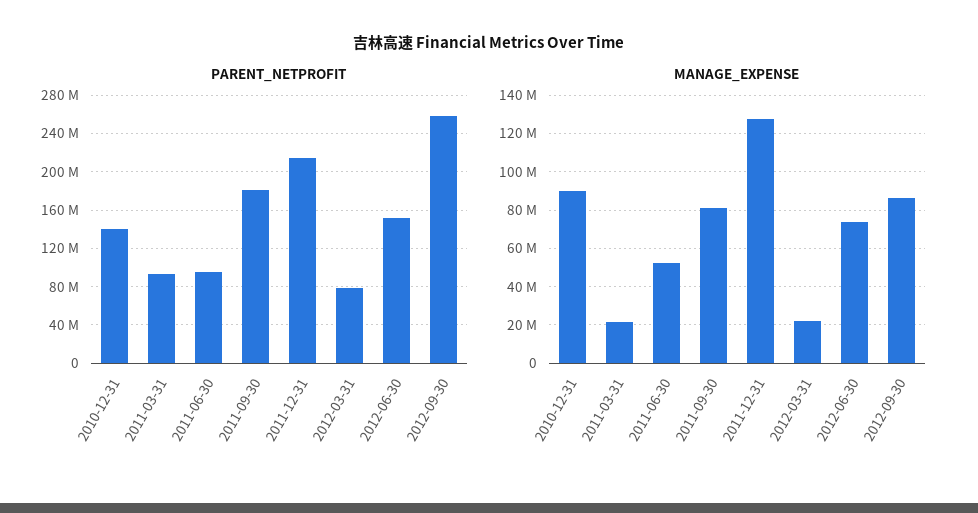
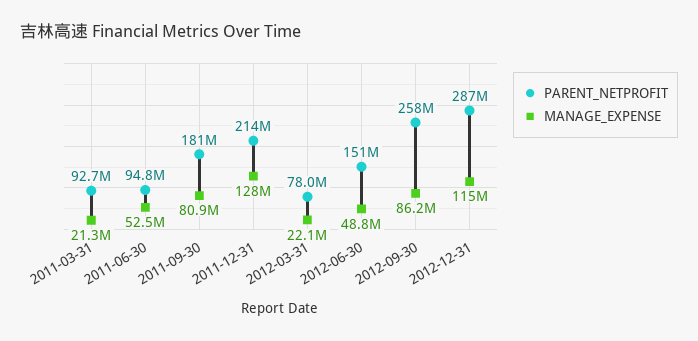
PARENT_NETPROFIT, 2010-12-31: 140000000 -> none
MANAGE_EXPENSE, 2010-12-31: 90000000 -> none
MANAGE_EXPENSE, 2012-06-30: 75000000 -> 48800000
PARENT_NETPROFIT, 2012-12-31: none -> 287000000
MANAGE_EXPENSE, 2012-12-31: none -> 115000000

